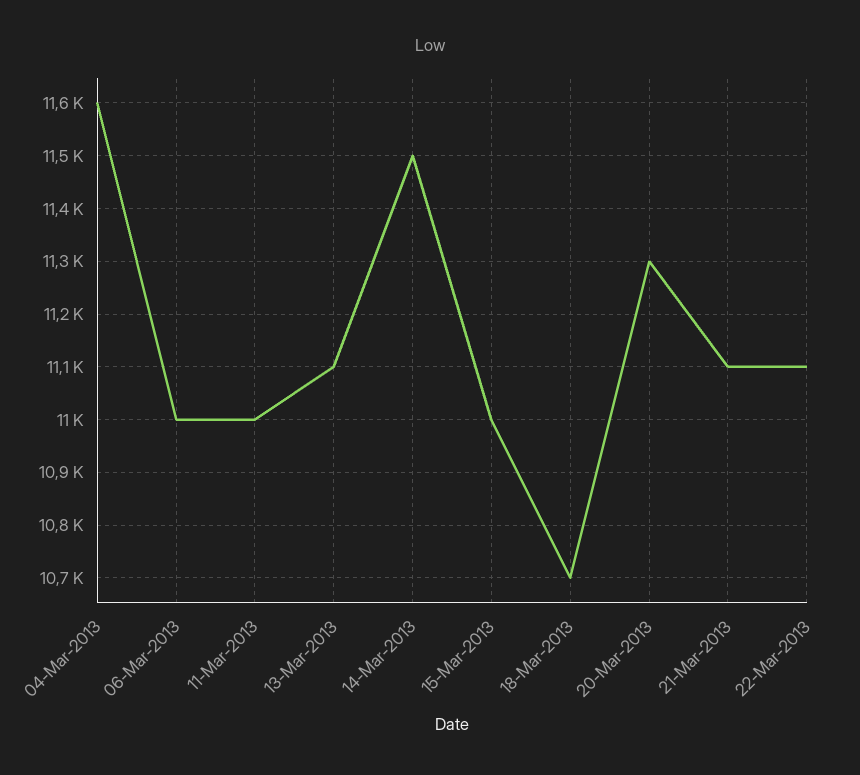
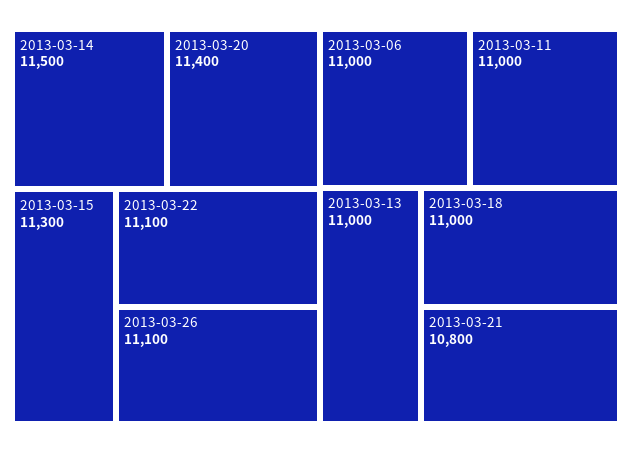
04-Mar-2013: 11600 -> none
13-Mar-2013: 11100 -> 11000
15-Mar-2013: 11000 -> 11300
18-Mar-2013: 10700 -> 11000
20-Mar-2013: 11300 -> 11400
21-Mar-2013: 11100 -> 10800
2013-03-26: none -> 11100

